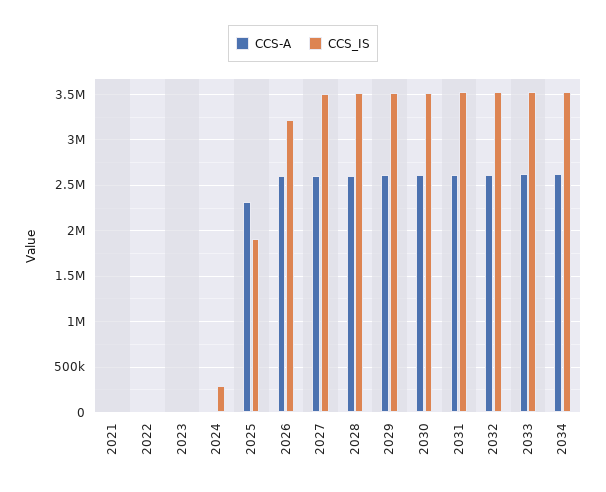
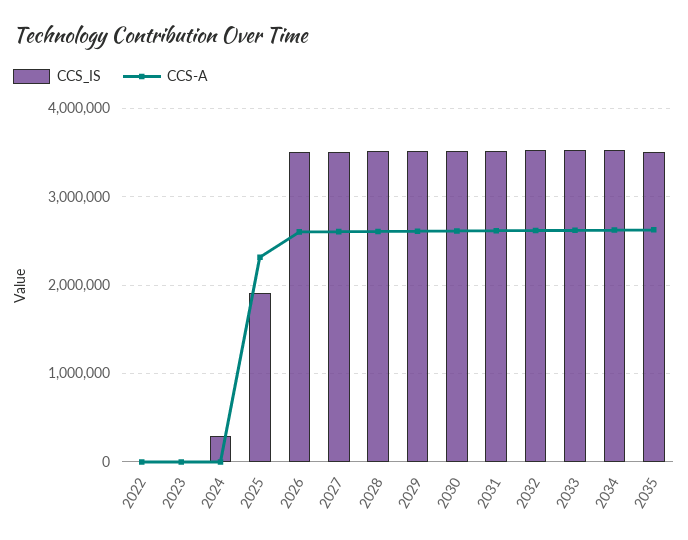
CCS-A, 2021: 0 -> none
CCS_IS, 2021: 0 -> none
CCS_IS, 2026: 3200000 -> 3500000
CCS_IS, 2035: none -> 3500000
CCS-A, 2035: none -> 2600000

